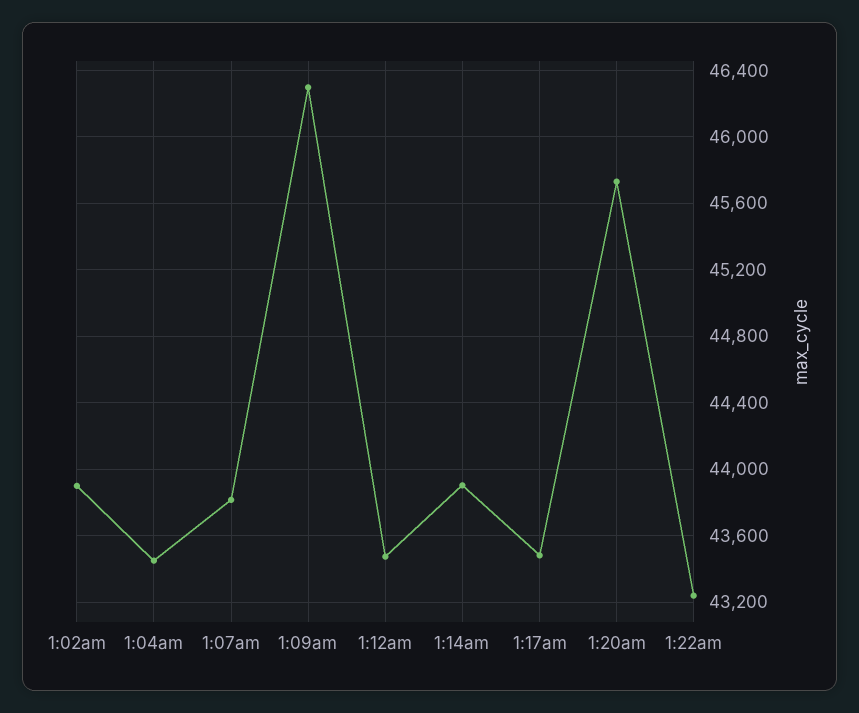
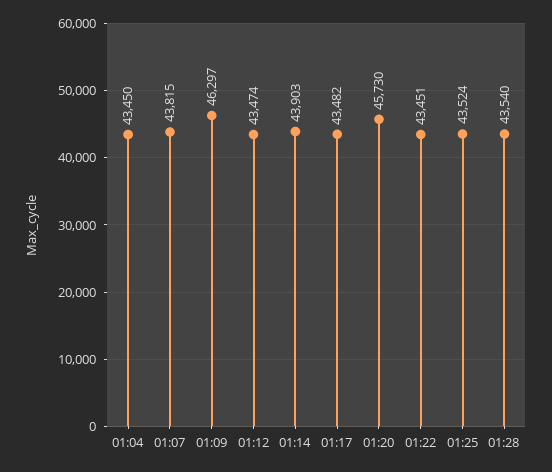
1:02am: 43900 -> none
1:22am: 43250 -> 43451
01:25: none -> 43524
01:28: none -> 43540

